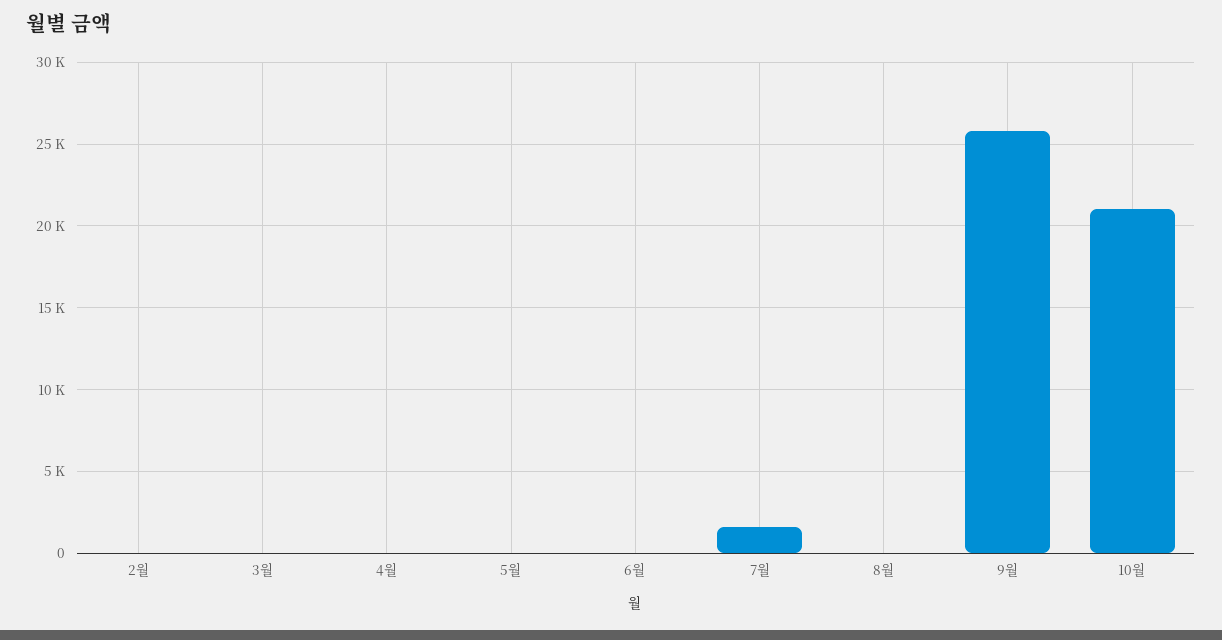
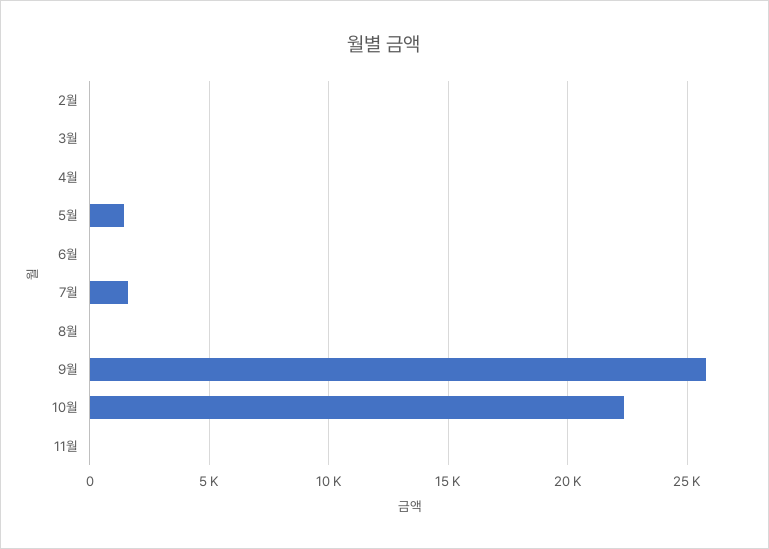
5월: 0 -> 1500
10월: 21000 -> 22500
11월: none -> 0

